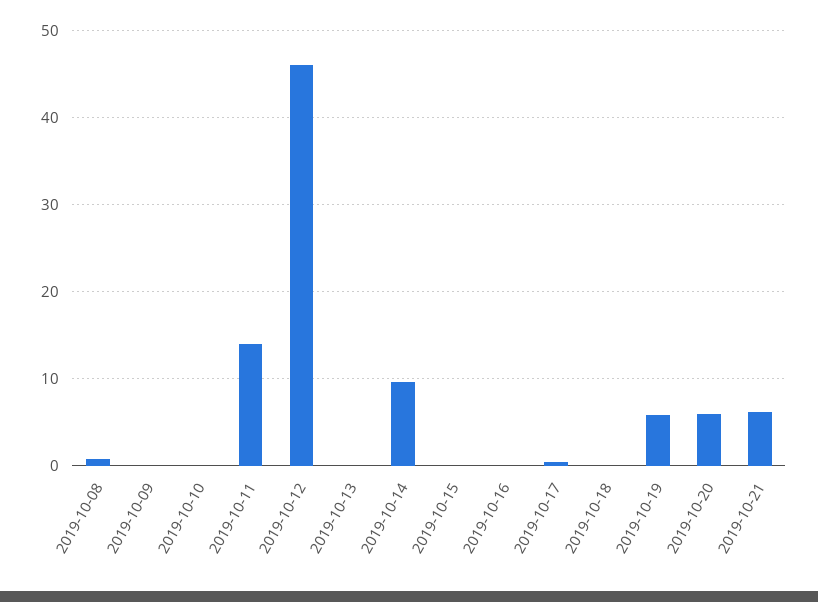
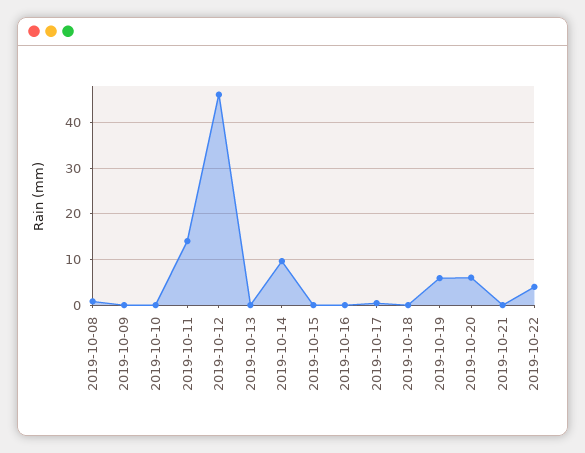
2019-10-21: 6 -> 0
2019-10-22: none -> 4

